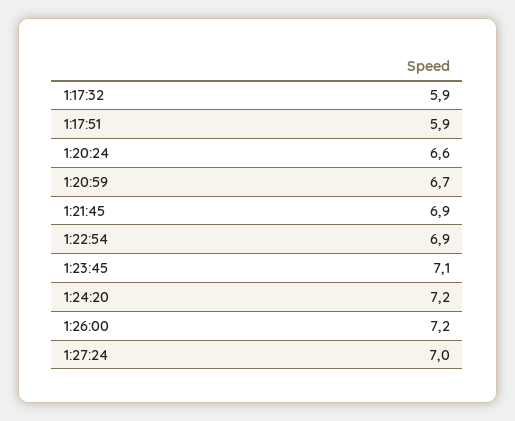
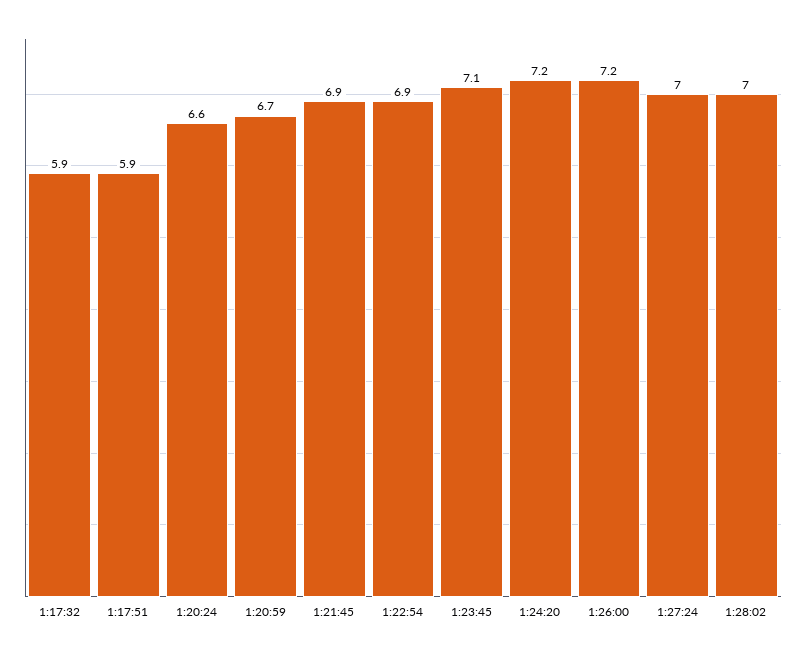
1:28:02: none -> 7

